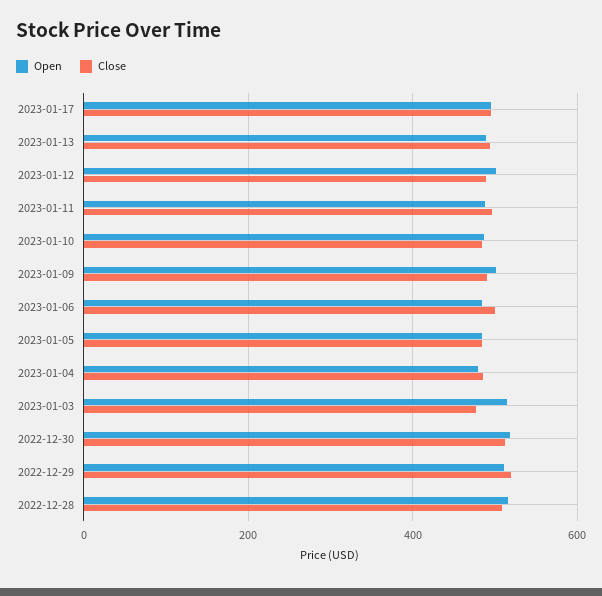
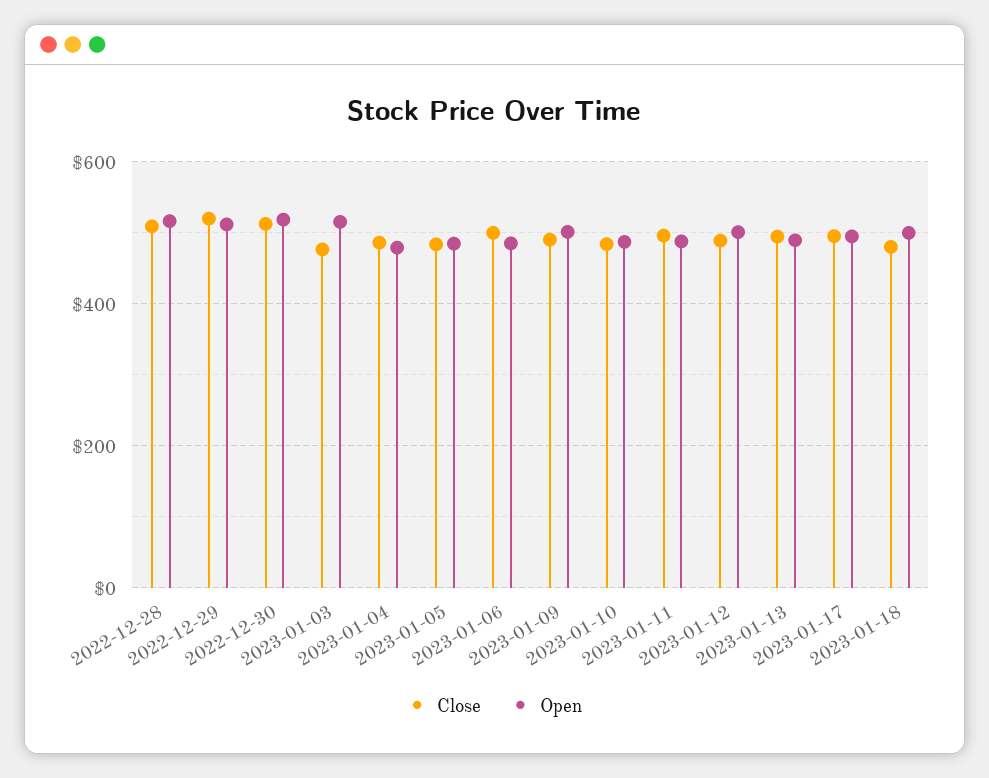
Close, 2023-01-18: none -> 480
Open, 2023-01-18: none -> 500

